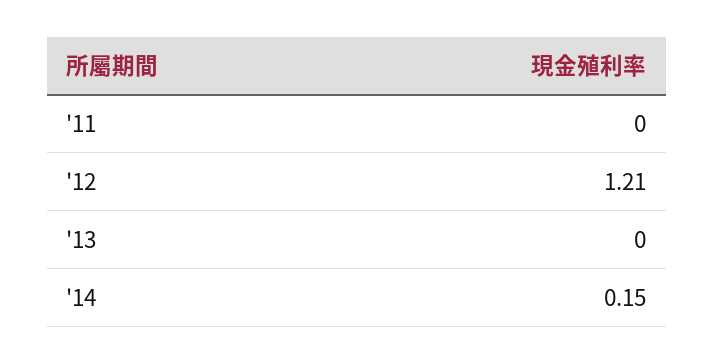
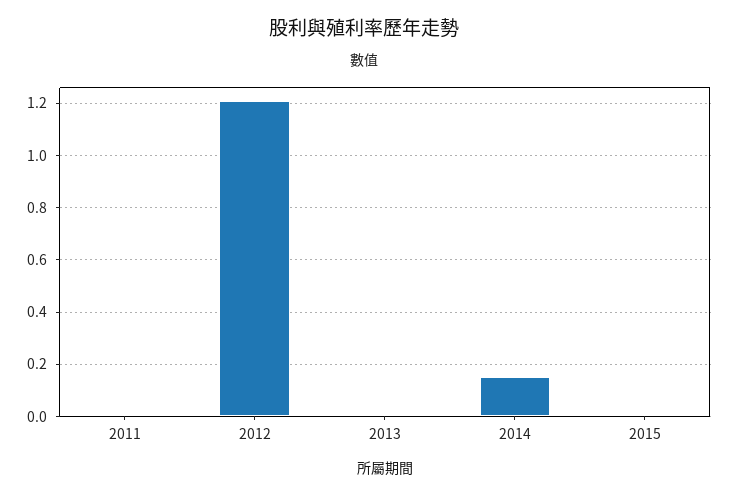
2015: none -> 0

